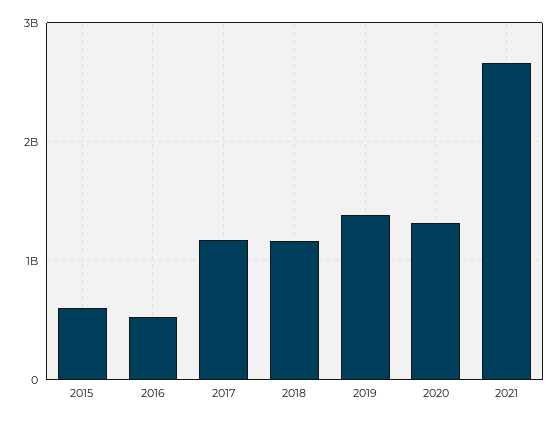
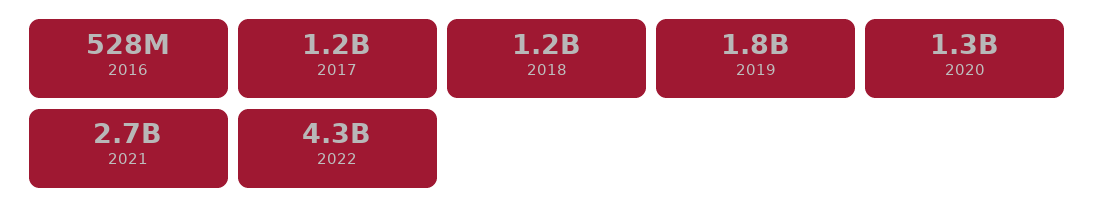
2015: 600000000 -> none
2019: 1400000000 -> 1800000000
2022: none -> 4300000000

